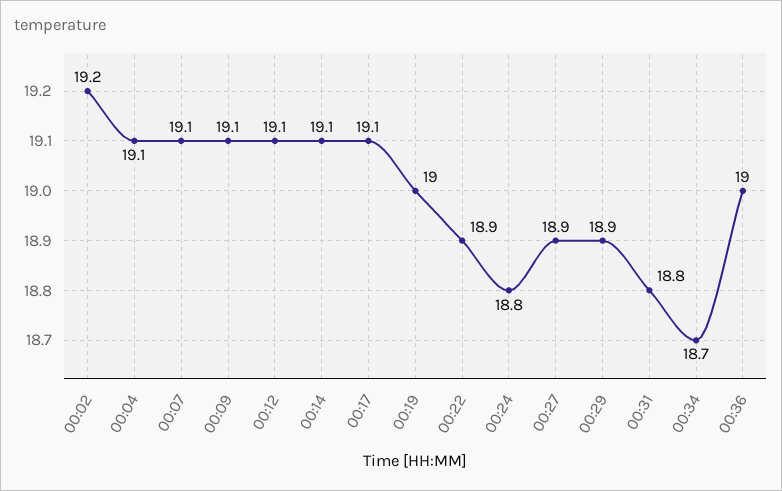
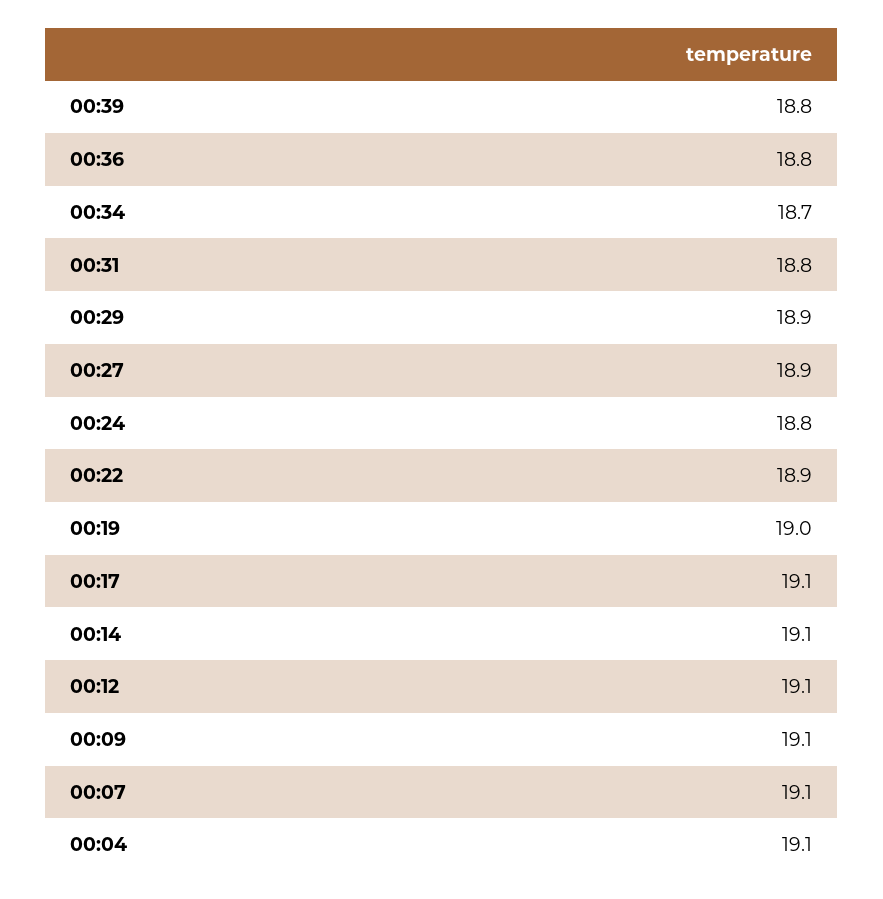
00:02: 19.2 -> none
00:36: 19 -> 18.8
00:39: none -> 18.8

